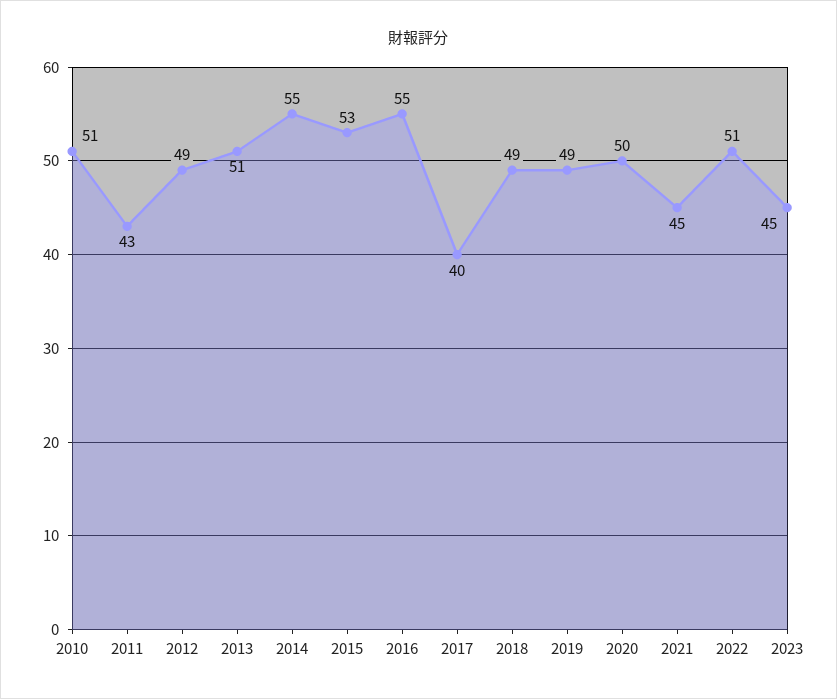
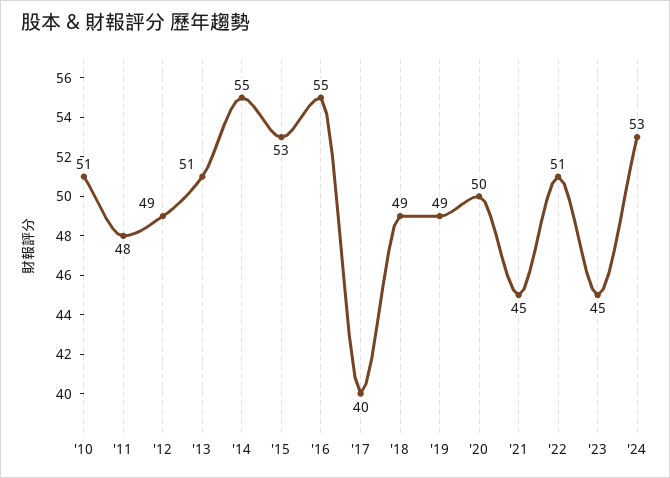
2011: 43 -> 48
'24: none -> 53

